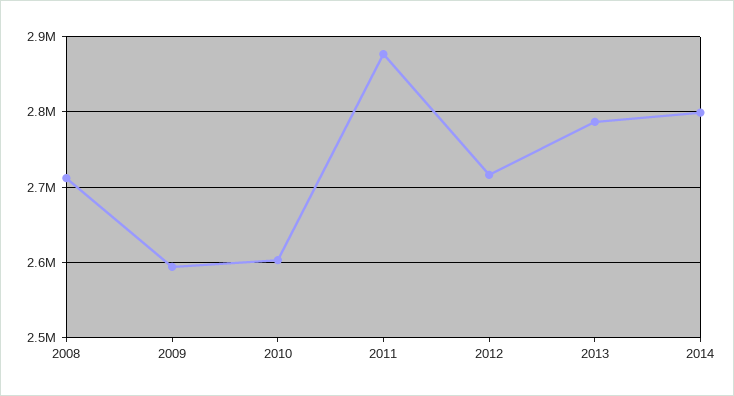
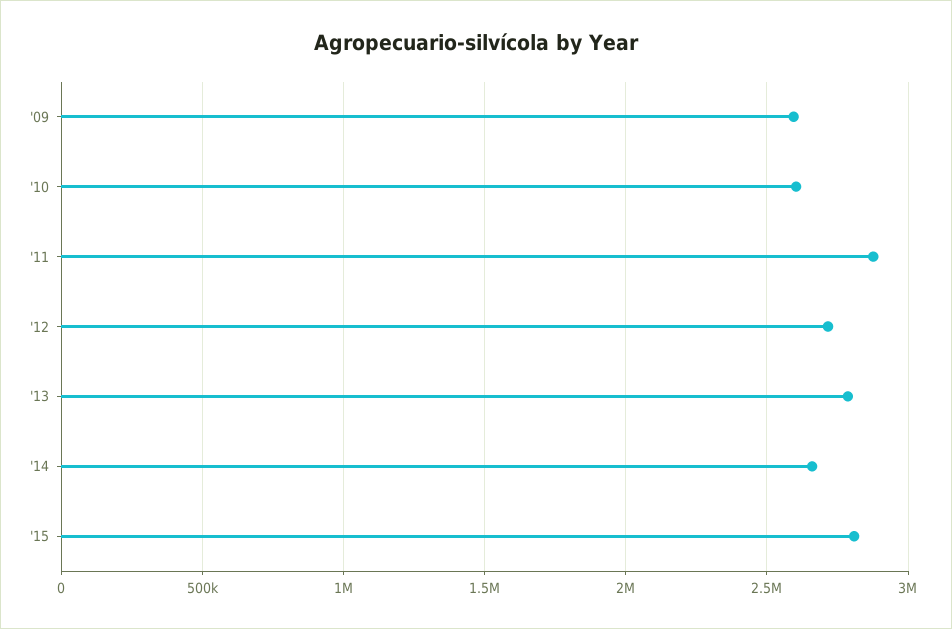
2008: 2710000 -> none
2014: 2800000 -> 2650000
'15: none -> 2800000

